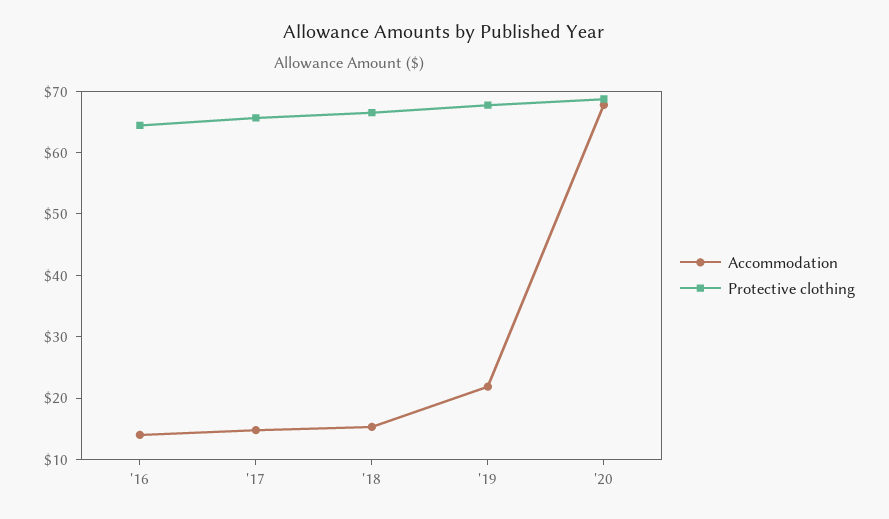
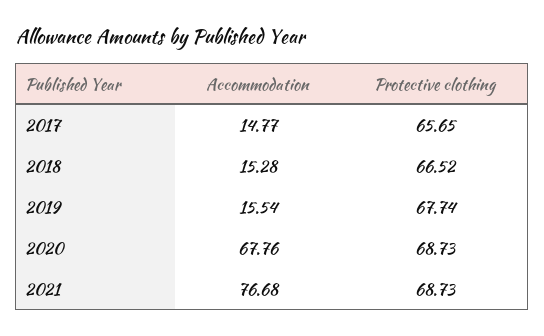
Accommodation, '16: 14 -> none
Protective clothing, '16: 64 -> none
Accommodation, '19: 22 -> 15.54
Accommodation, 2021: none -> 76.68
Protective clothing, 2021: none -> 68.73

